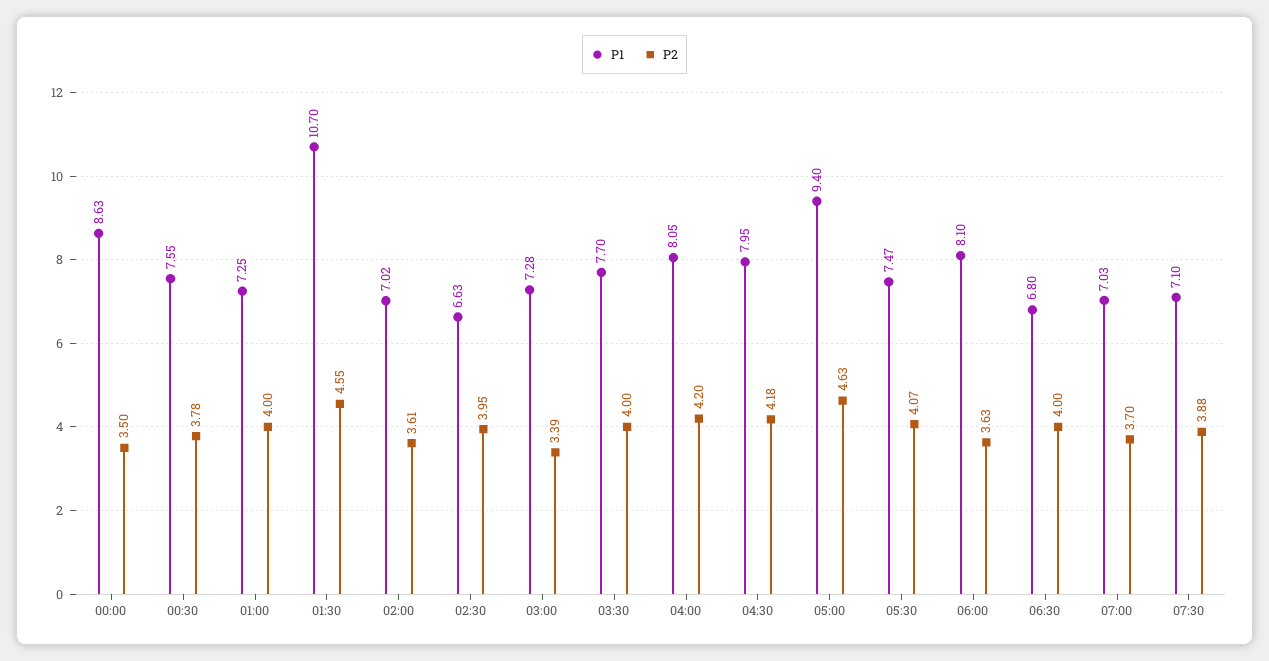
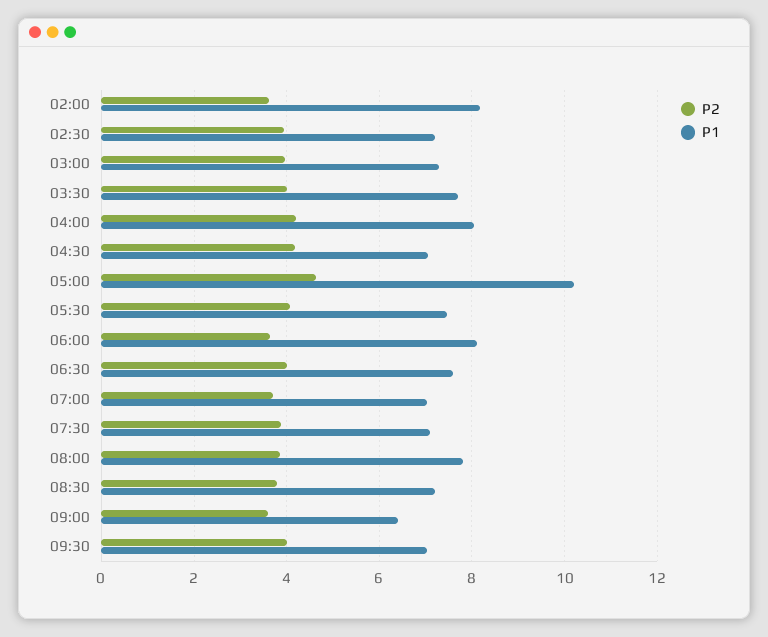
P1, 00:00: 8.63 -> none
P2, 00:00: 3.5 -> none
P1, 00:30: 7.55 -> none
P2, 00:30: 3.78 -> none
P1, 01:00: 7.25 -> none
P2, 01:00: 4 -> none
P1, 01:30: 10.7 -> none
P2, 01:30: 4.55 -> none
P1, 02:00: 7.02 -> 8.2
P1, 02:30: 6.63 -> 7.2
P2, 03:00: 3.39 -> 4
P1, 04:30: 7.95 -> 7
P1, 05:00: 9.4 -> 10.2
P1, 06:30: 6.8 -> 7.6
P2, 08:00: none -> 3.8
P1, 08:00: none -> 7.8
P2, 08:30: none -> 3.8
P1, 08:30: none -> 7.2
P2, 09:00: none -> 3.6
P1, 09:00: none -> 6.4
P2, 09:30: none -> 4
P1, 09:30: none -> 7

